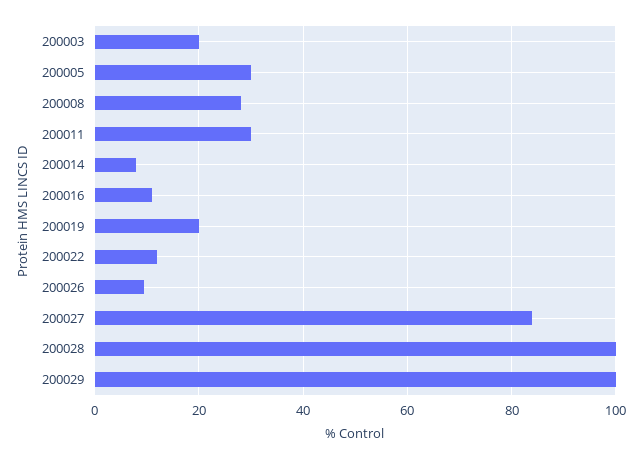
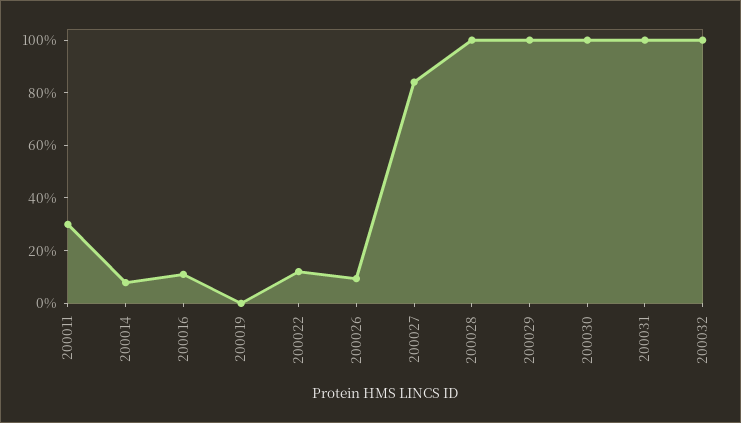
200003: 20 -> none
200005: 30 -> none
200008: 28 -> none
200019: 20 -> 0
200030: none -> 100
200031: none -> 100
200032: none -> 100

